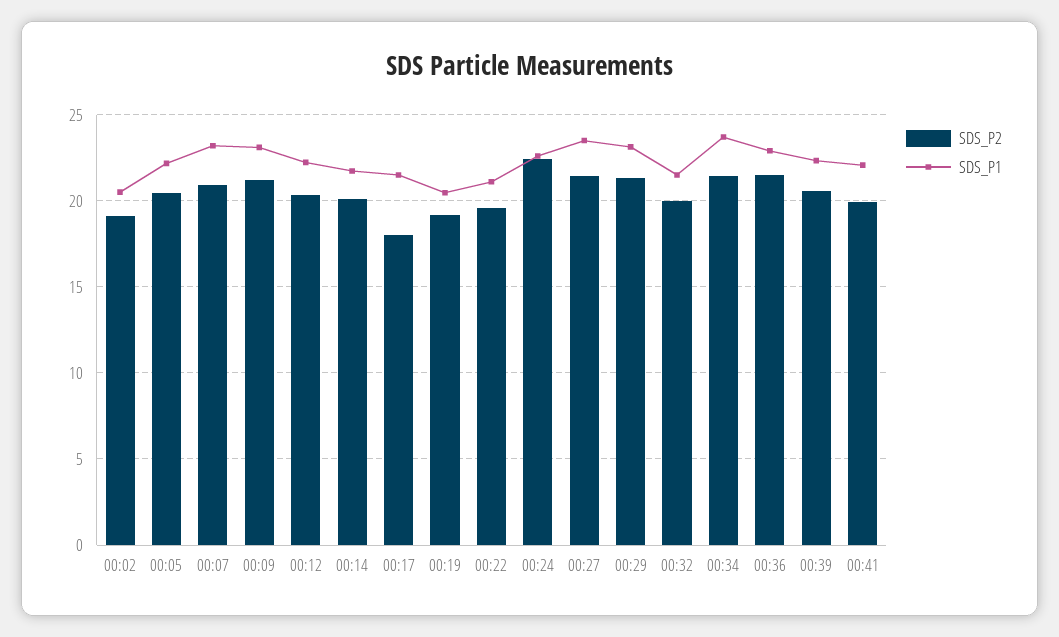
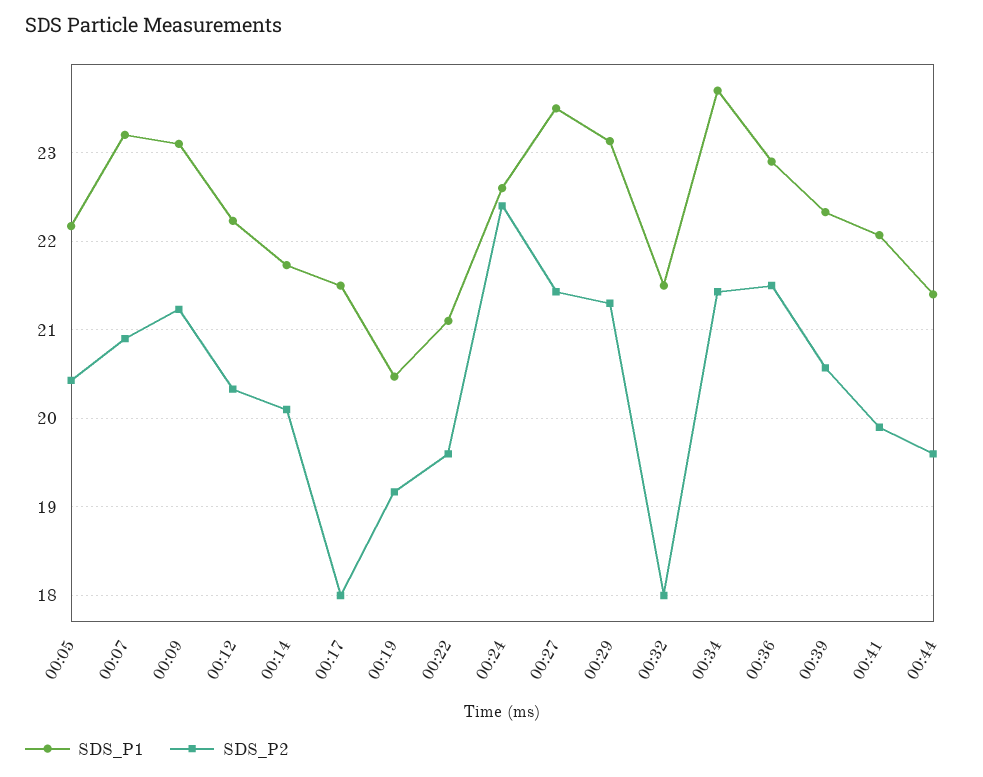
SDS_P2, 00:02: 19 -> none
SDS_P1, 00:02: 20.5 -> none
SDS_P2, 00:32: 20 -> 18
SDS_P1, 00:44: none -> 21.4
SDS_P2, 00:44: none -> 19.6

